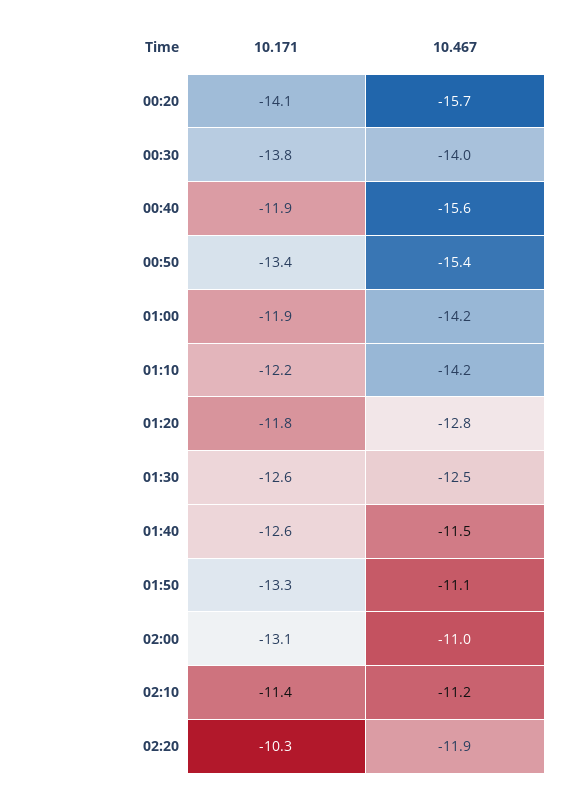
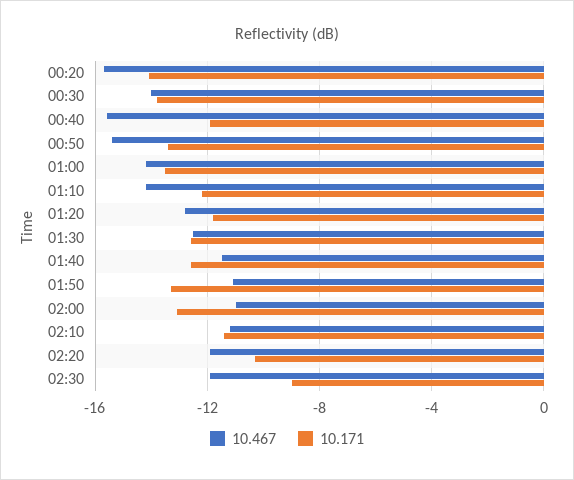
10.171, 01:00: -11.9 -> -13.5
10.467, 02:30: none -> -12
10.171, 02:30: none -> -9

